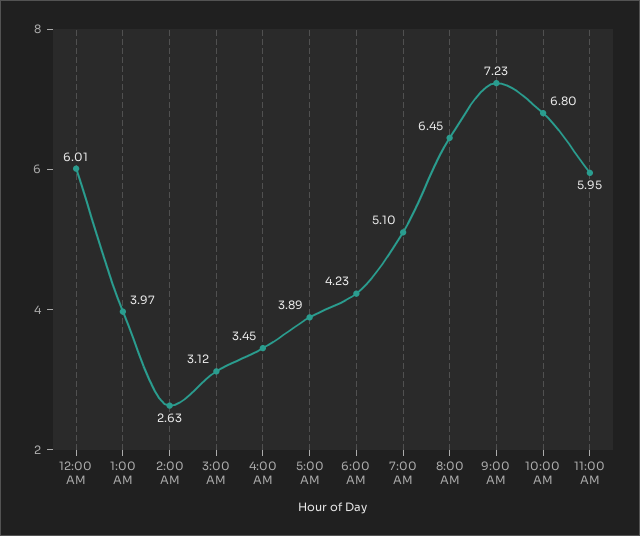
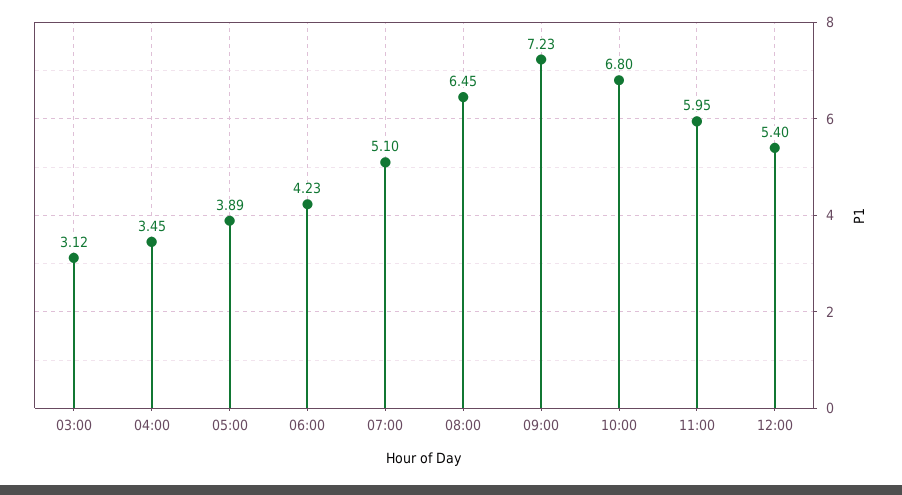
12:00 AM: 6.01 -> none
1:00 AM: 3.97 -> none
2:00 AM: 2.63 -> none
12:00: none -> 5.4

